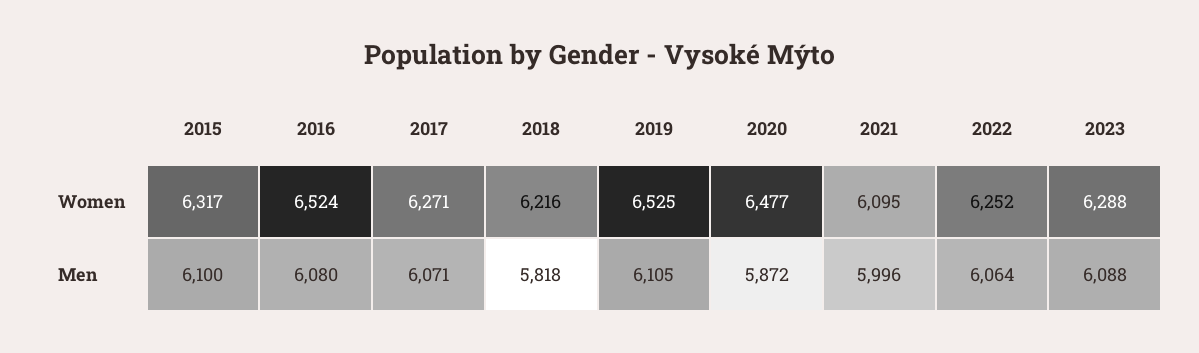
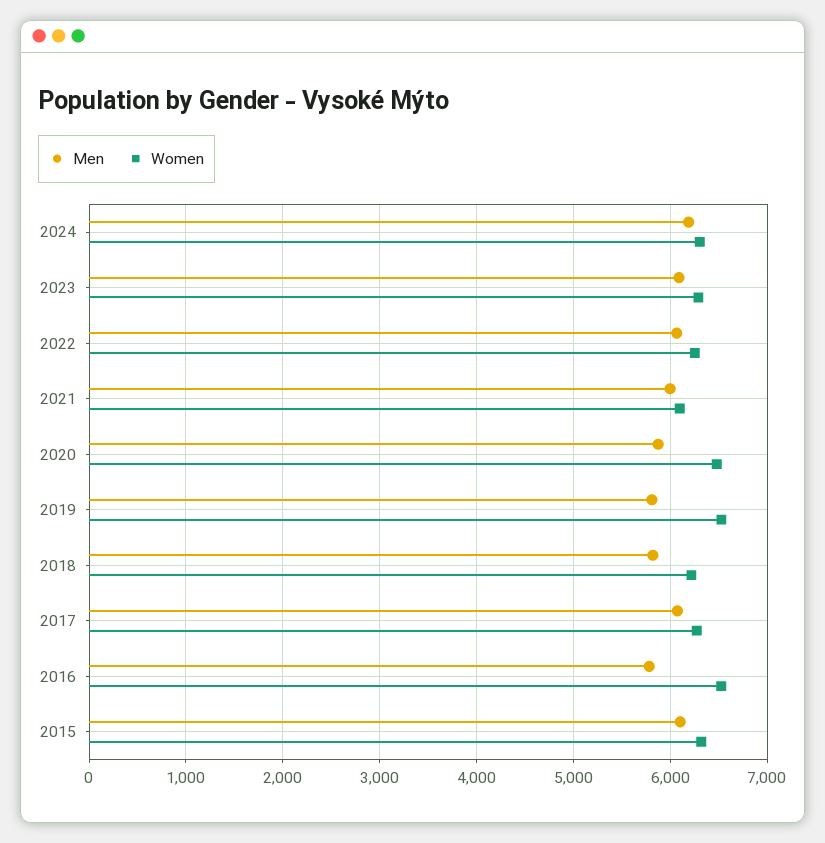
Men, 2016: 6080 -> 5800
Men, 2019: 6105 -> 5800
Men, 2024: none -> 6200
Women, 2024: none -> 6300

